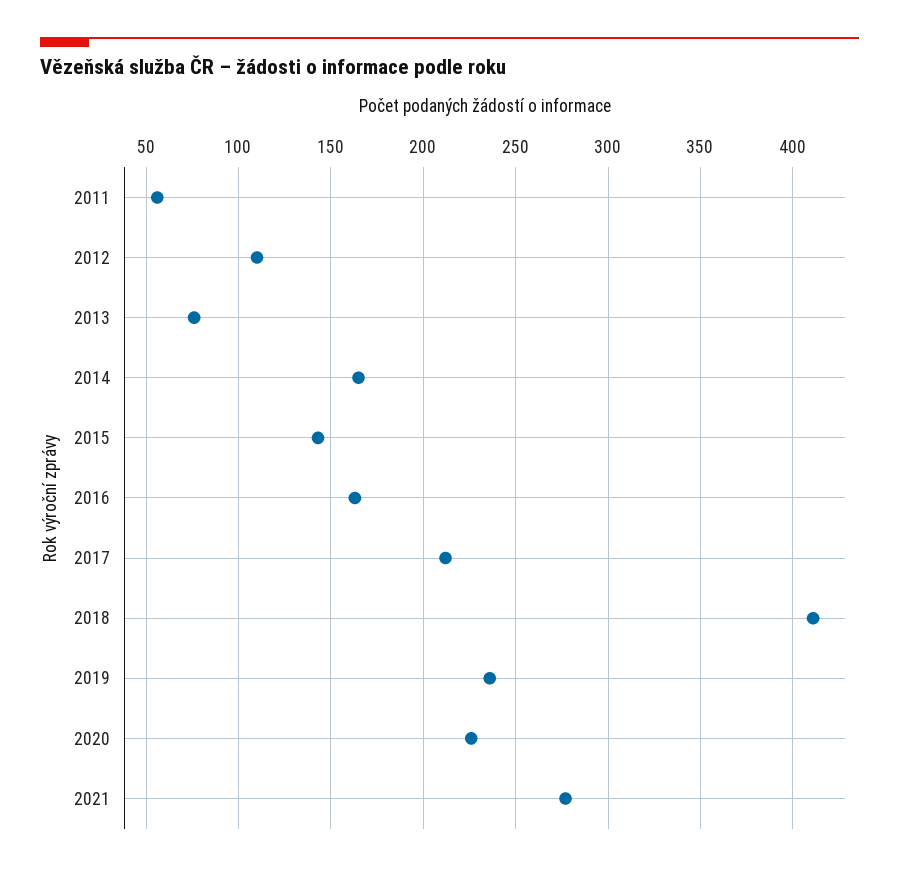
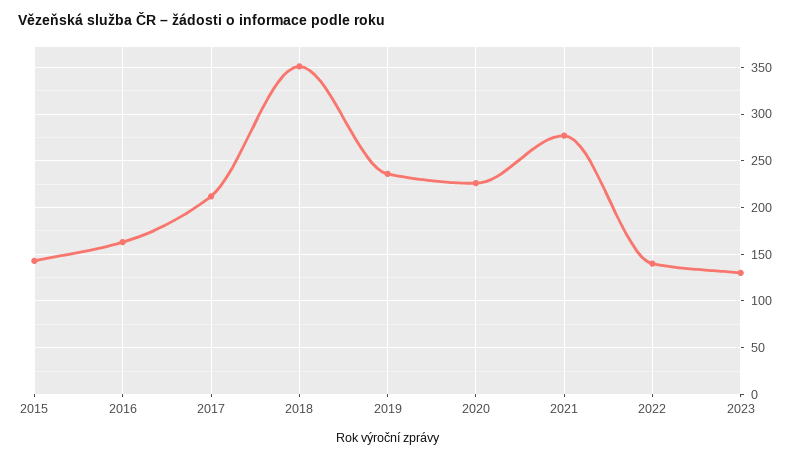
2011: 55 -> none
2012: 110 -> none
2013: 75 -> none
2014: 165 -> none
2018: 410 -> 350
2022: none -> 140
2023: none -> 130

